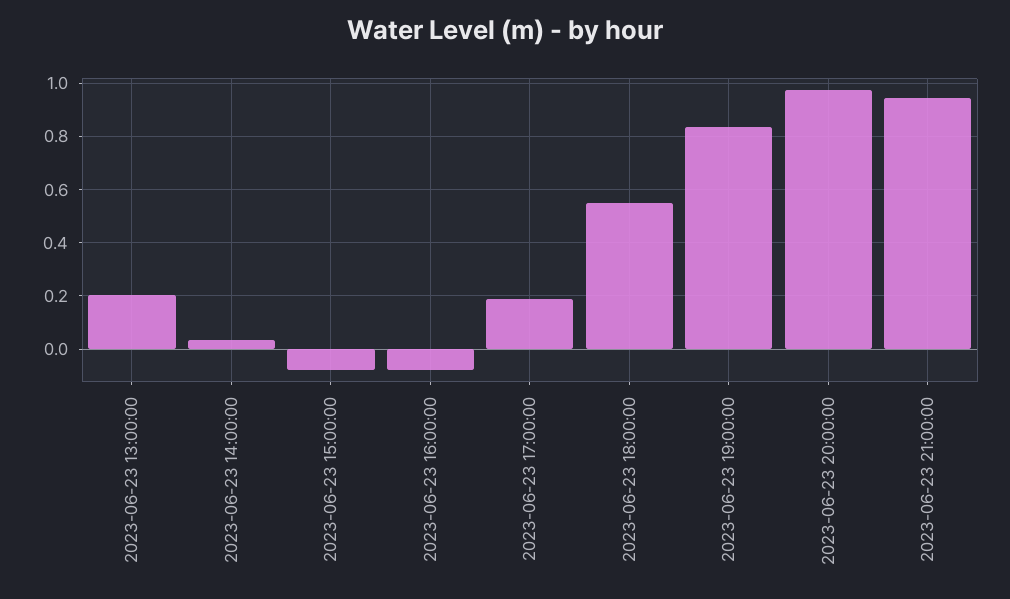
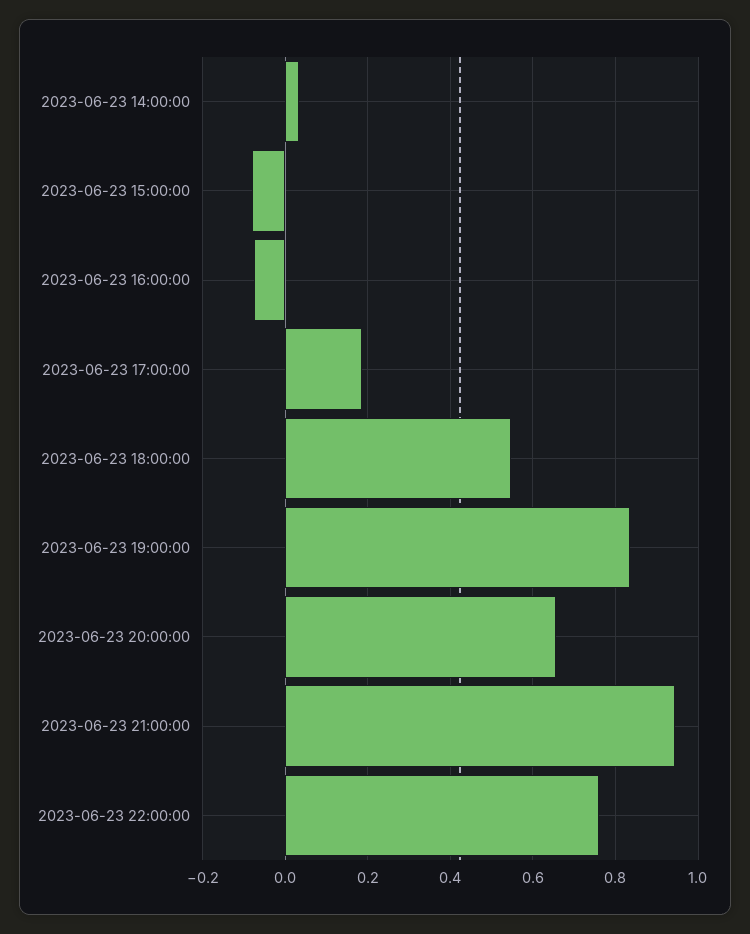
2023-06-23 13:00:00: 0.2 -> none
2023-06-23 20:00:00: 0.975 -> 0.66
2023-06-23 22:00:00: none -> 0.76

